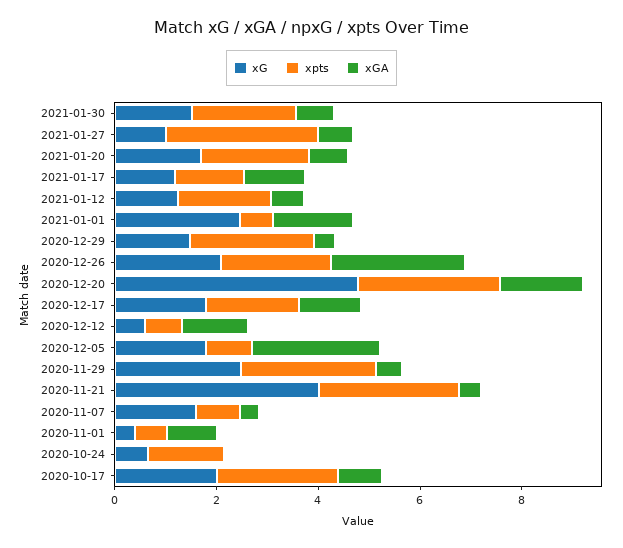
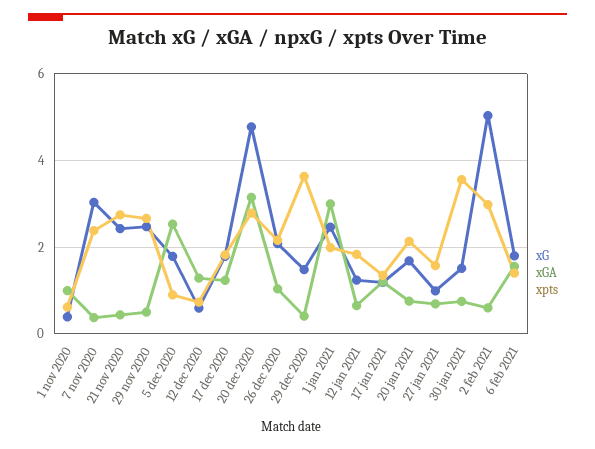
xpts, 2021-01-30: 2 -> 3.6
xpts, 2021-01-27: 3 -> 1.6
xpts, 2021-01-01: 0.5 -> 2
xGA, 2021-01-01: 1.5 -> 3
xpts, 2020-12-29: 2.5 -> 3.6
xGA, 2020-12-26: 2.5 -> 1
xGA, 2020-12-20: 1.5 -> 3.2
xG, 2020-11-21: 4 -> 2.4
xG, 2020-11-07: 1.5 -> 3
xpts, 2020-11-07: 1 -> 2.4
xG, 2020-10-24: 0.5 -> none
xpts, 2020-10-24: 1.5 -> none
xGA, 2020-10-24: 0 -> none
xG, 2020-10-17: 2 -> none
xpts, 2020-10-17: 2.5 -> none
xGA, 2020-10-17: 1 -> none
xG, 2 feb 2021: none -> 5
xGA, 2 feb 2021: none -> 0.6
xpts, 2 feb 2021: none -> 3
xG, 6 feb 2021: none -> 1.8
xGA, 6 feb 2021: none -> 1.6
xpts, 6 feb 2021: none -> 1.4

